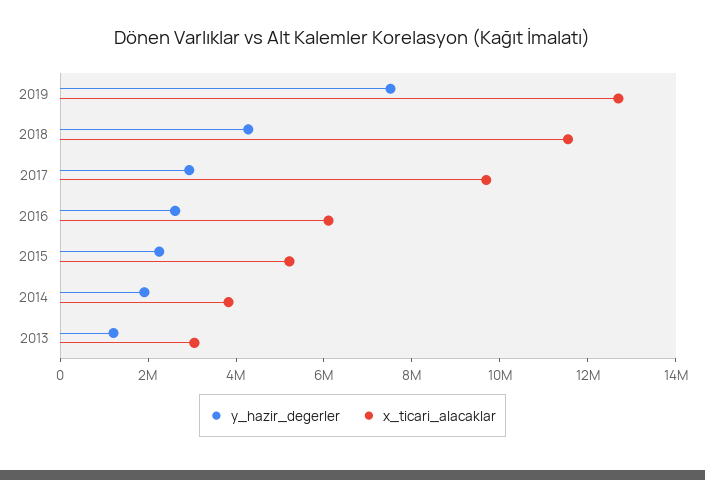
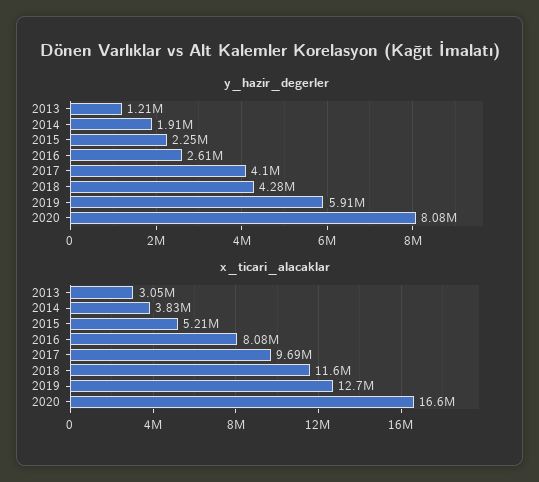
y_hazir_degerler, 2019: 7500000 -> 5910000
y_hazir_degerler, 2017: 3000000 -> 4100000
x_ticari_alacaklar, 2016: 6000000 -> 8080000
y_hazir_degerler, 2020: none -> 8080000
x_ticari_alacaklar, 2020: none -> 16600000

